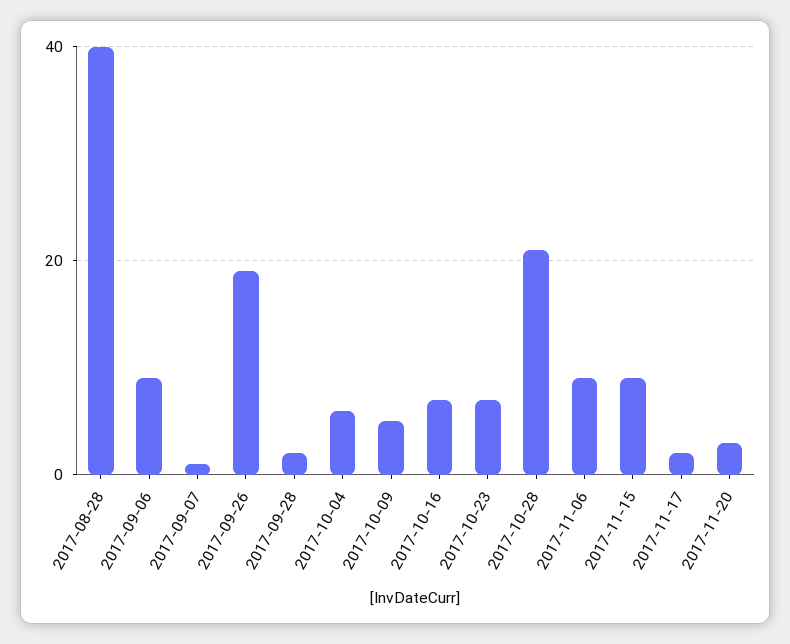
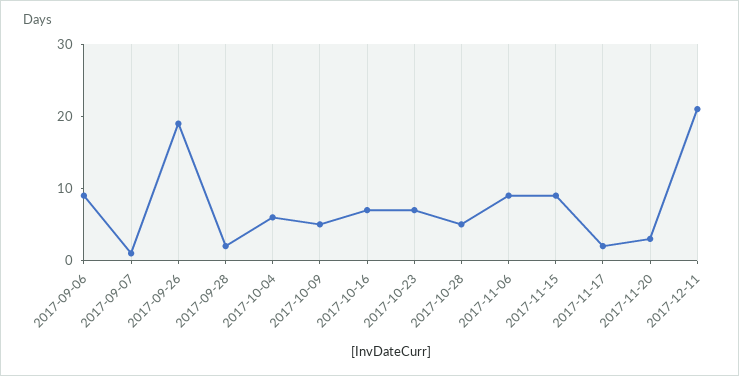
2017-08-28: 40 -> none
2017-10-28: 20 -> 5
2017-12-11: none -> 20

